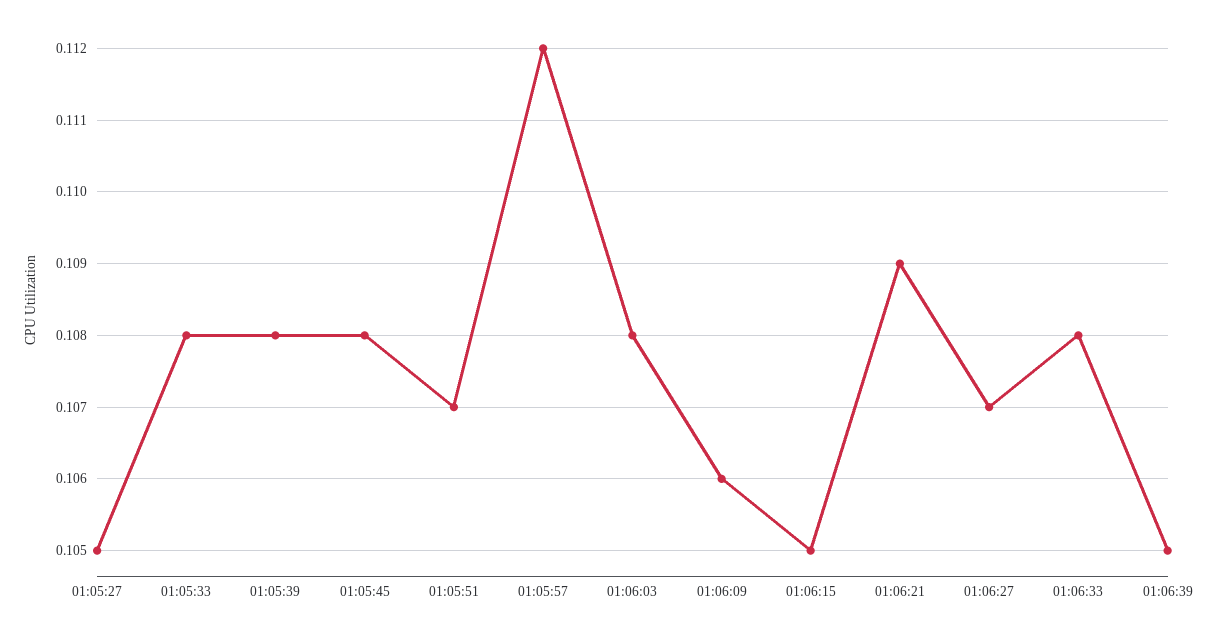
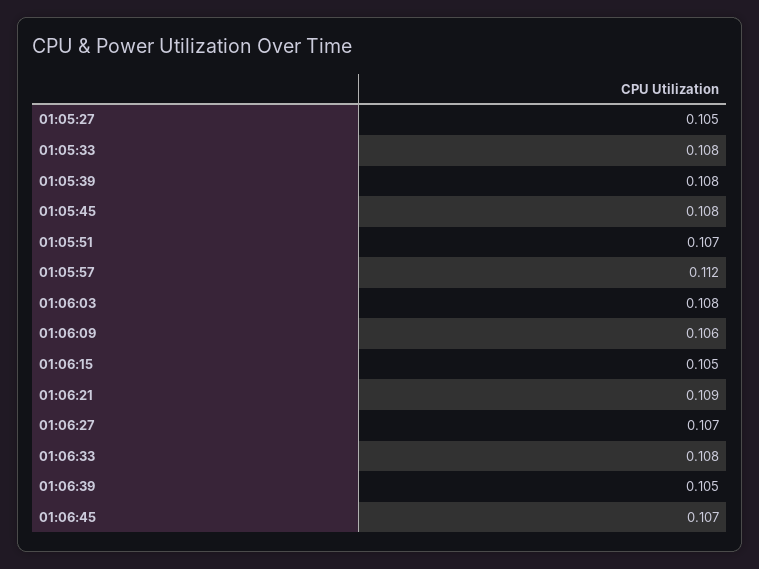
01:06:45: none -> 0.107

